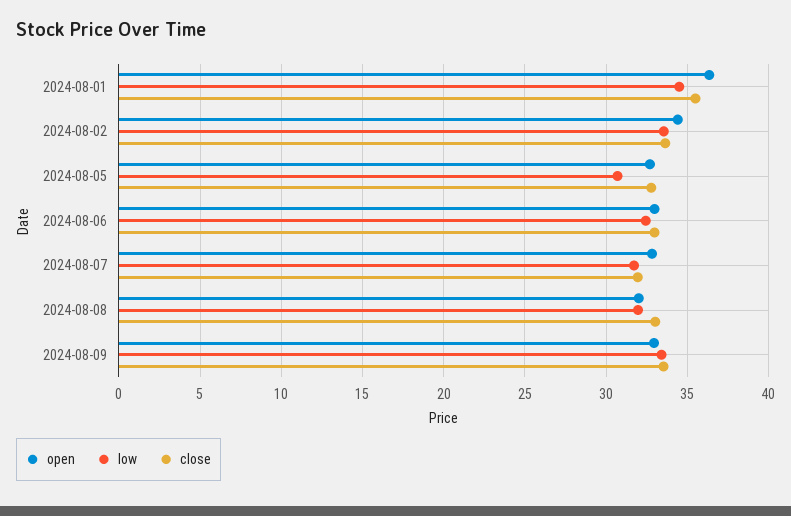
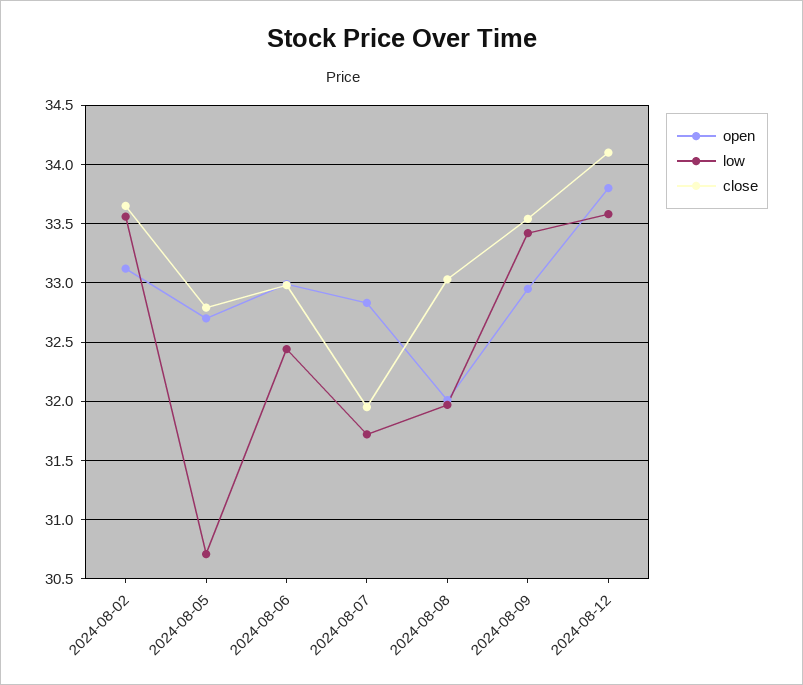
open, 2024-08-01: 36.5 -> none
low, 2024-08-01: 34.5 -> none
close, 2024-08-01: 35.5 -> none
open, 2024-08-02: 34.5 -> 33.1
open, 2024-08-12: none -> 33.8
low, 2024-08-12: none -> 33.6
close, 2024-08-12: none -> 34.1

